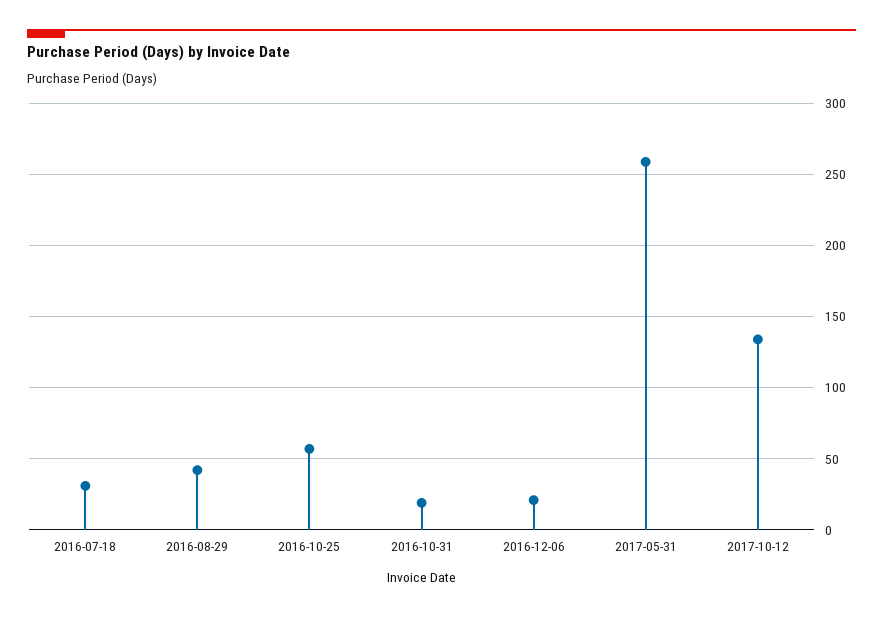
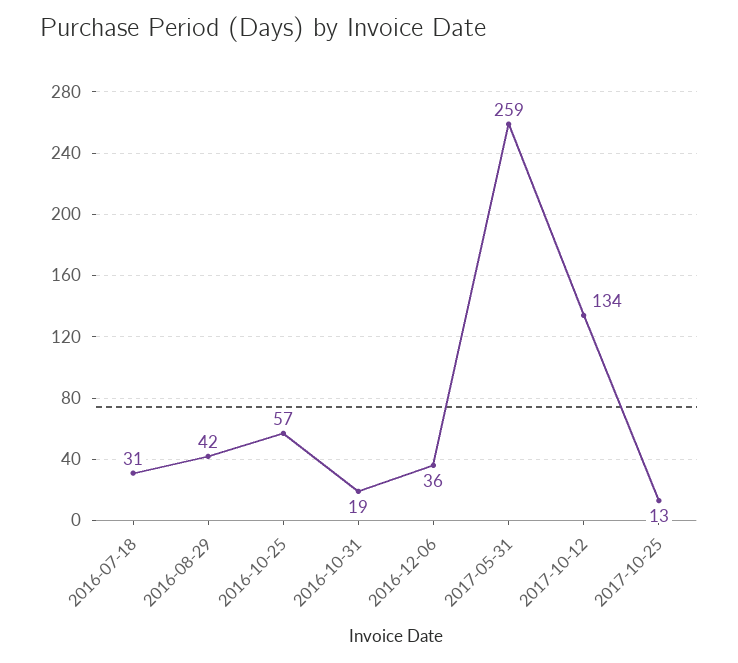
2016-12-06: 20 -> 36
2017-10-25: none -> 13

